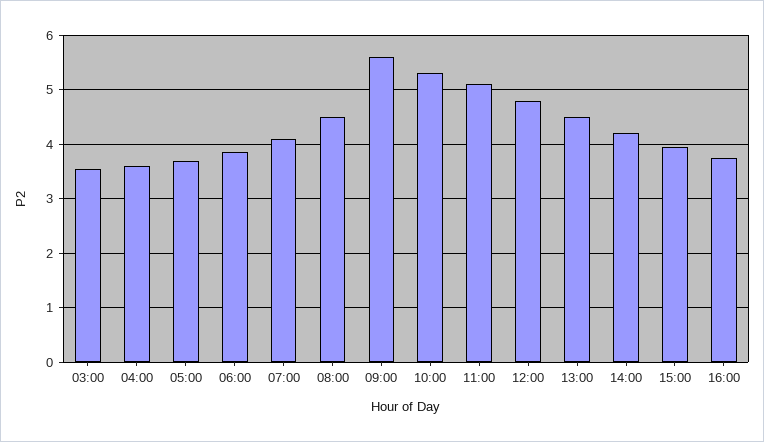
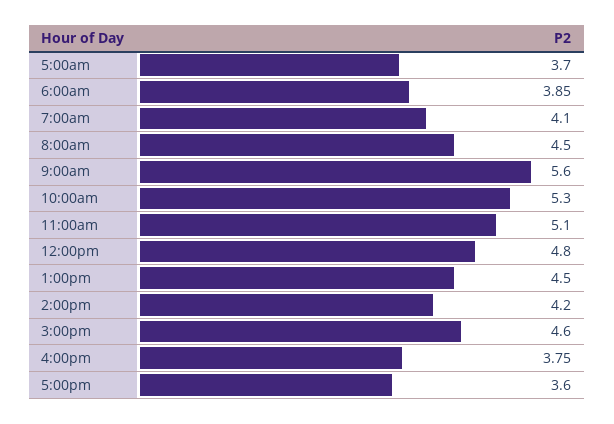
03:00: 3.6 -> none
04:00: 3.6 -> none
15:00: 4 -> 4.6
5:00pm: none -> 3.6

